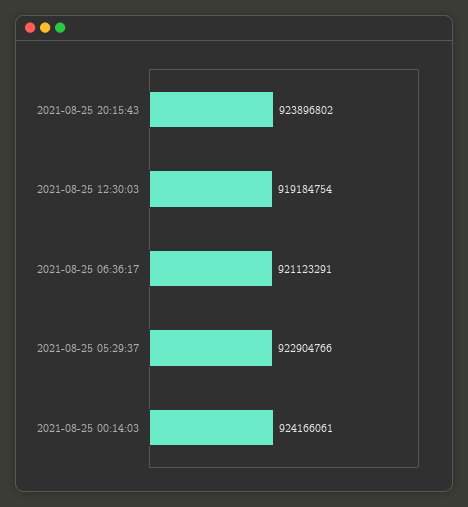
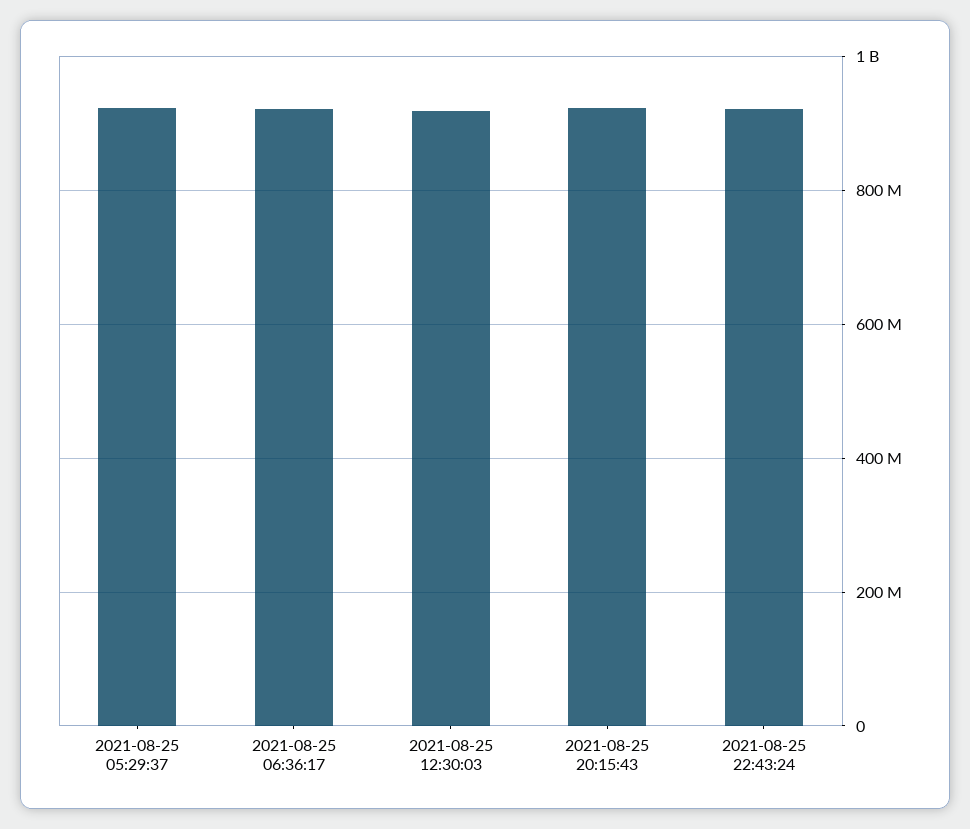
2021-08-25 00:14:03: 924166061 -> none
2021-08-25 22:43:24: none -> 920000000

